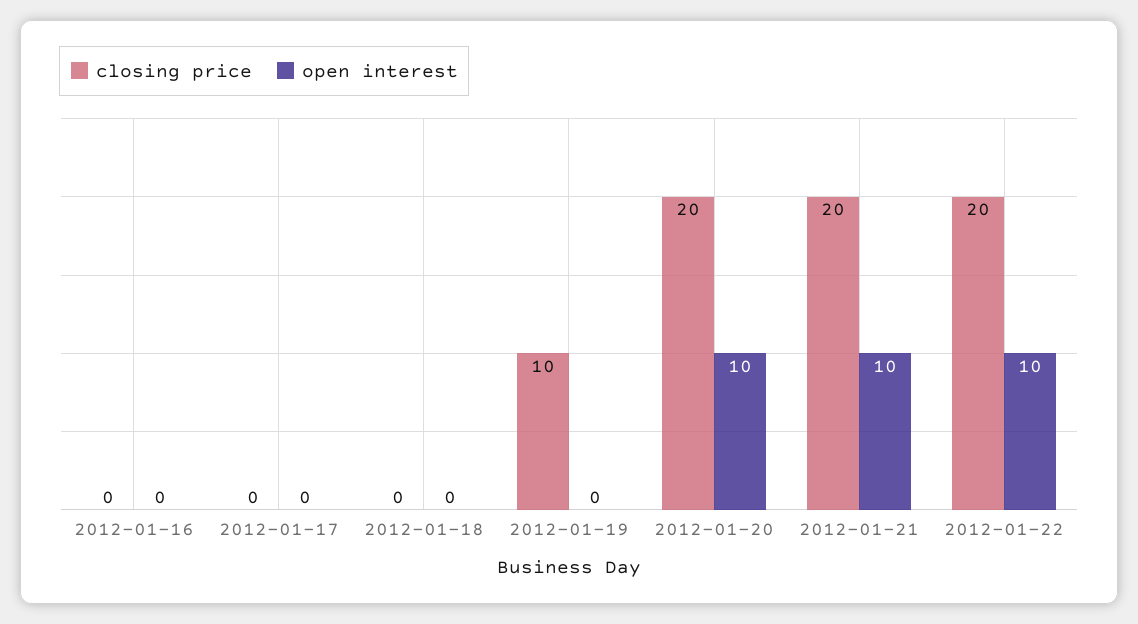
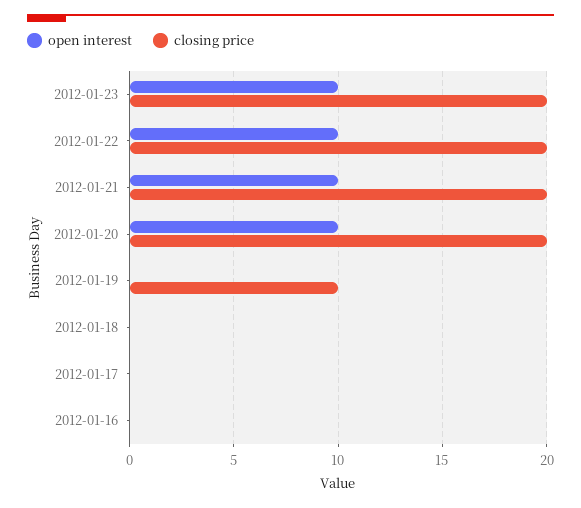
open interest, 2012-01-23: none -> 10
closing price, 2012-01-23: none -> 20

